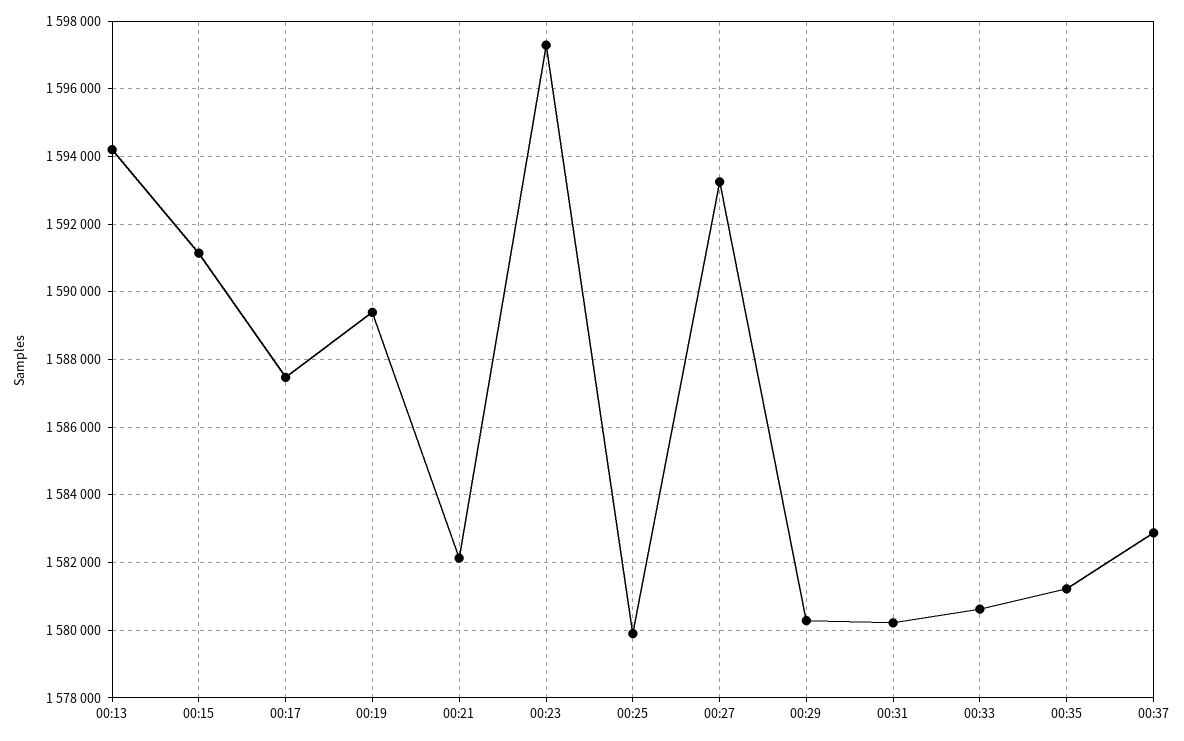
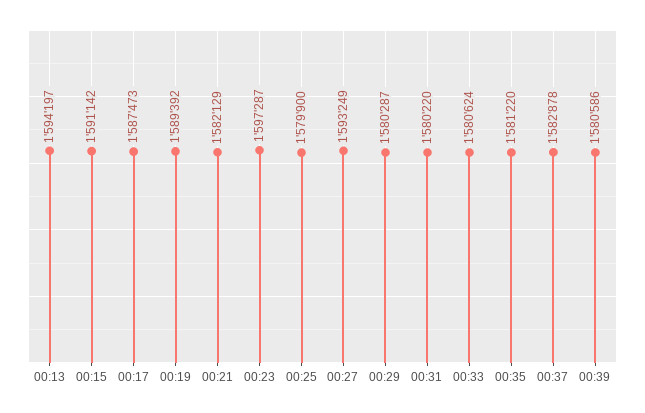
00:39: none -> 1580586

